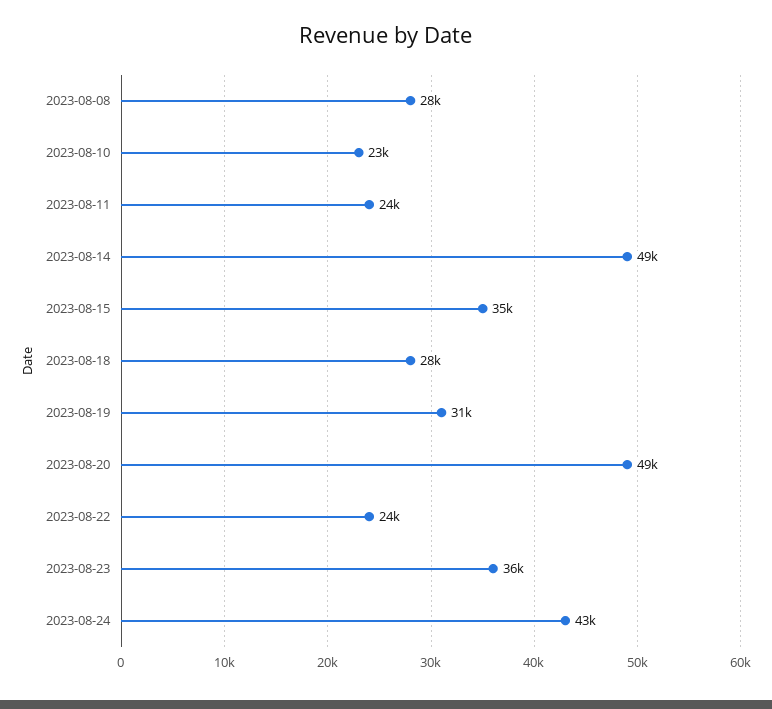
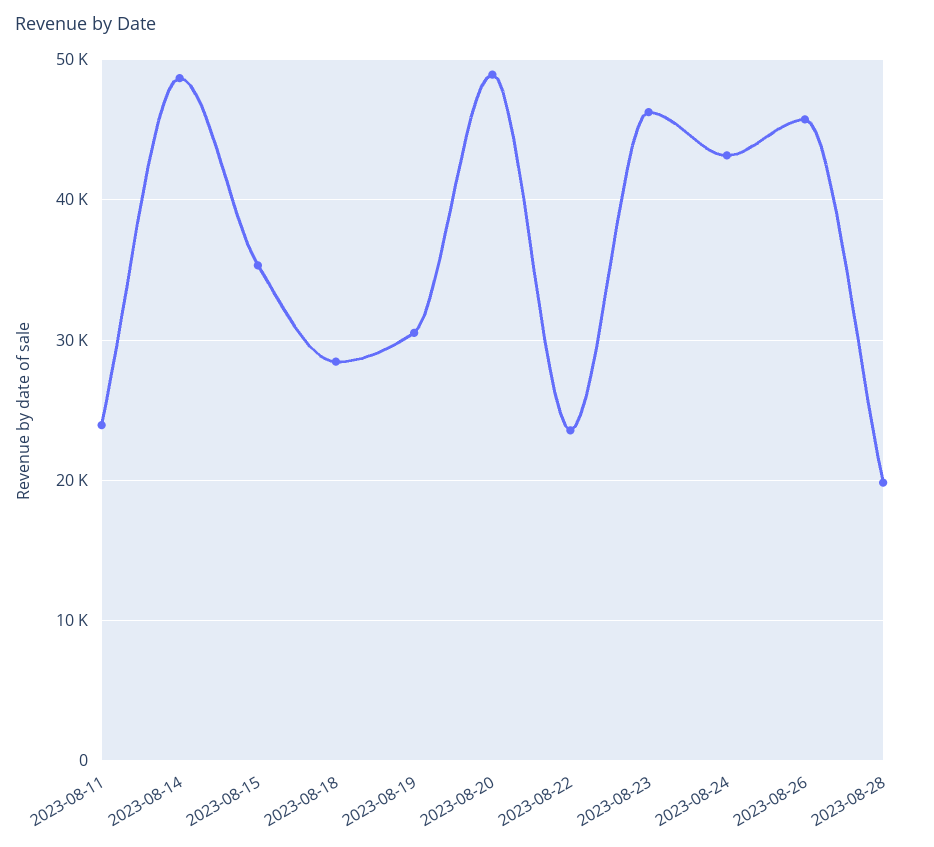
2023-08-08: 28000 -> none
2023-08-10: 23000 -> none
2023-08-23: 36000 -> 46000
2023-08-26: none -> 46000
2023-08-28: none -> 20000

